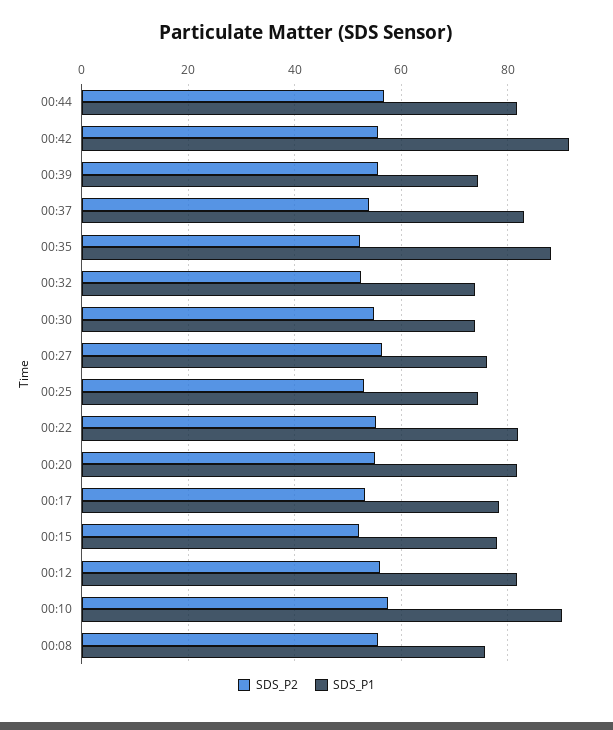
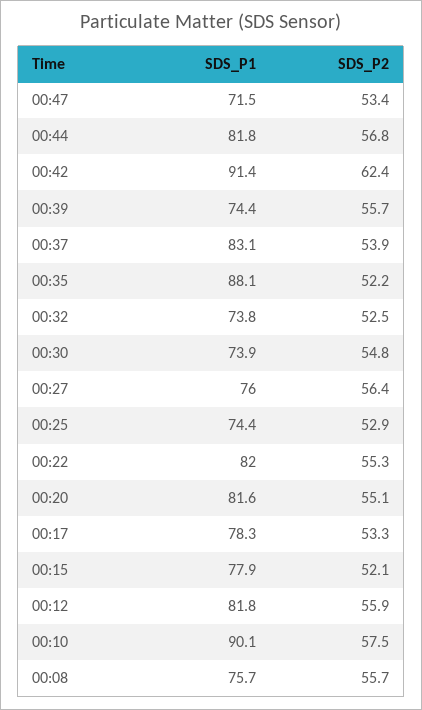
SDS_P2, 00:42: 56 -> 62.4
SDS_P1, 00:47: none -> 71.5
SDS_P2, 00:47: none -> 53.4

